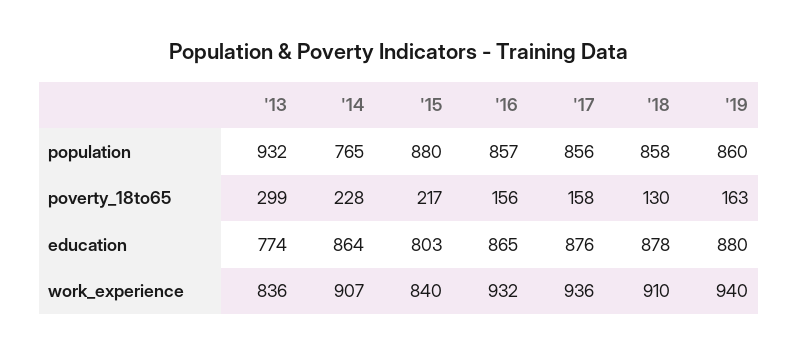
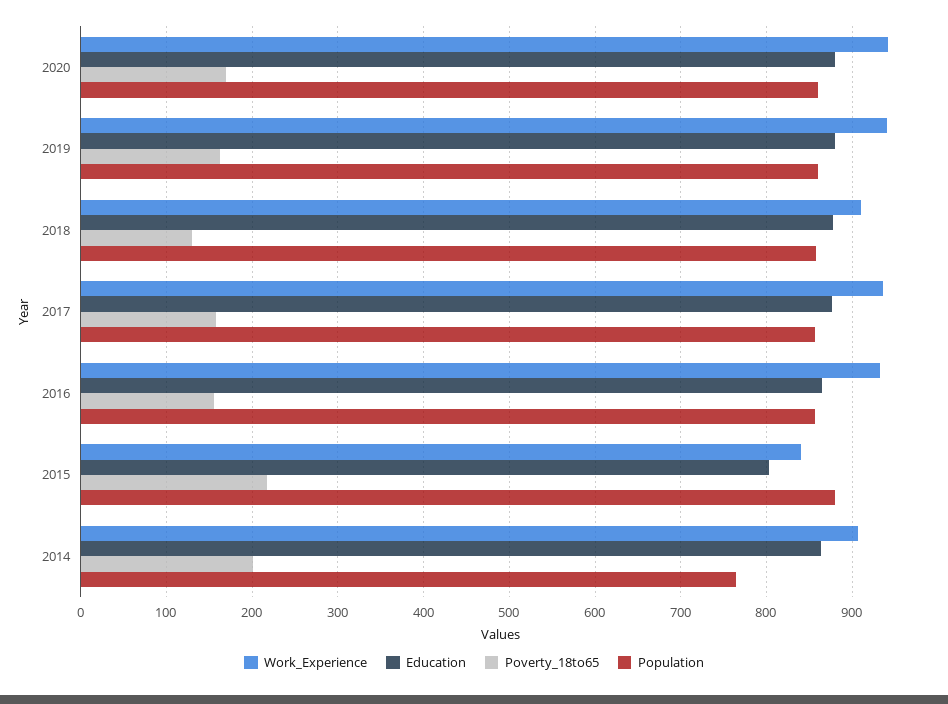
population, '13: 932 -> none
poverty_18to65, '13: 299 -> none
poverty_18to65, '14: 228 -> 200
education, '13: 774 -> none
work_experience, '13: 836 -> none
work_experience, 2020: none -> 940
education, 2020: none -> 880
poverty_18to65, 2020: none -> 170
population, 2020: none -> 860

